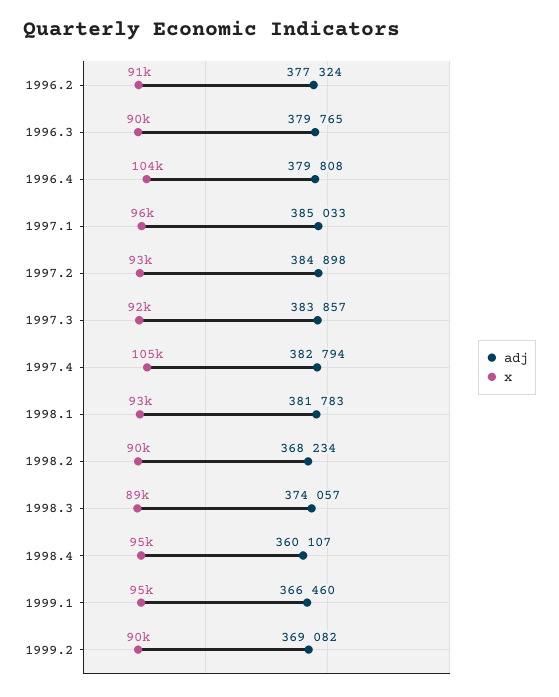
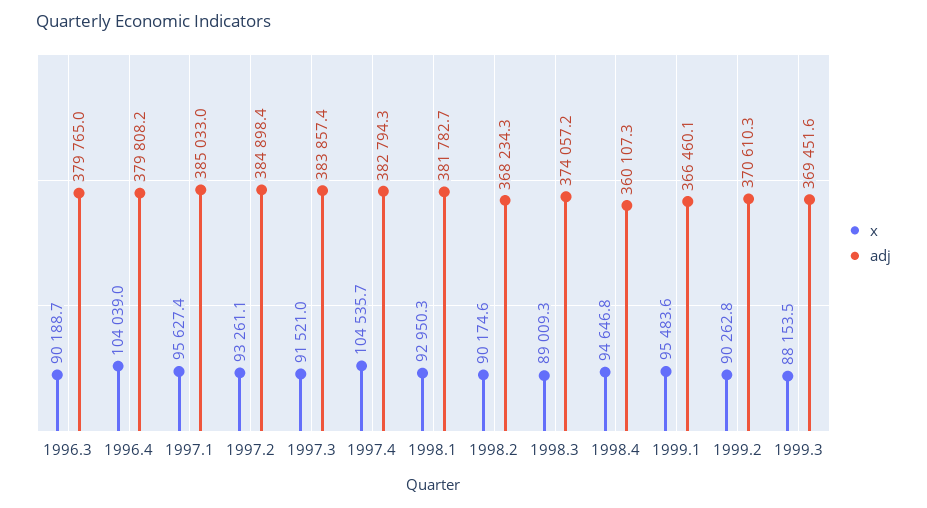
adj, 1996.2: 377324 -> none
x, 1996.2: 91000 -> none
adj, 1999.2: 369082 -> 370610.3
x, 1999.3: none -> 88153.5
adj, 1999.3: none -> 369451.6

